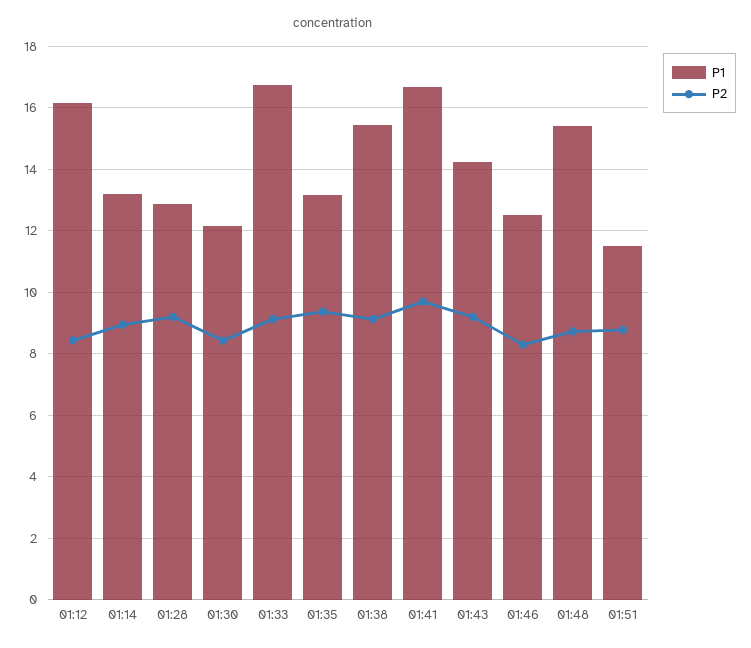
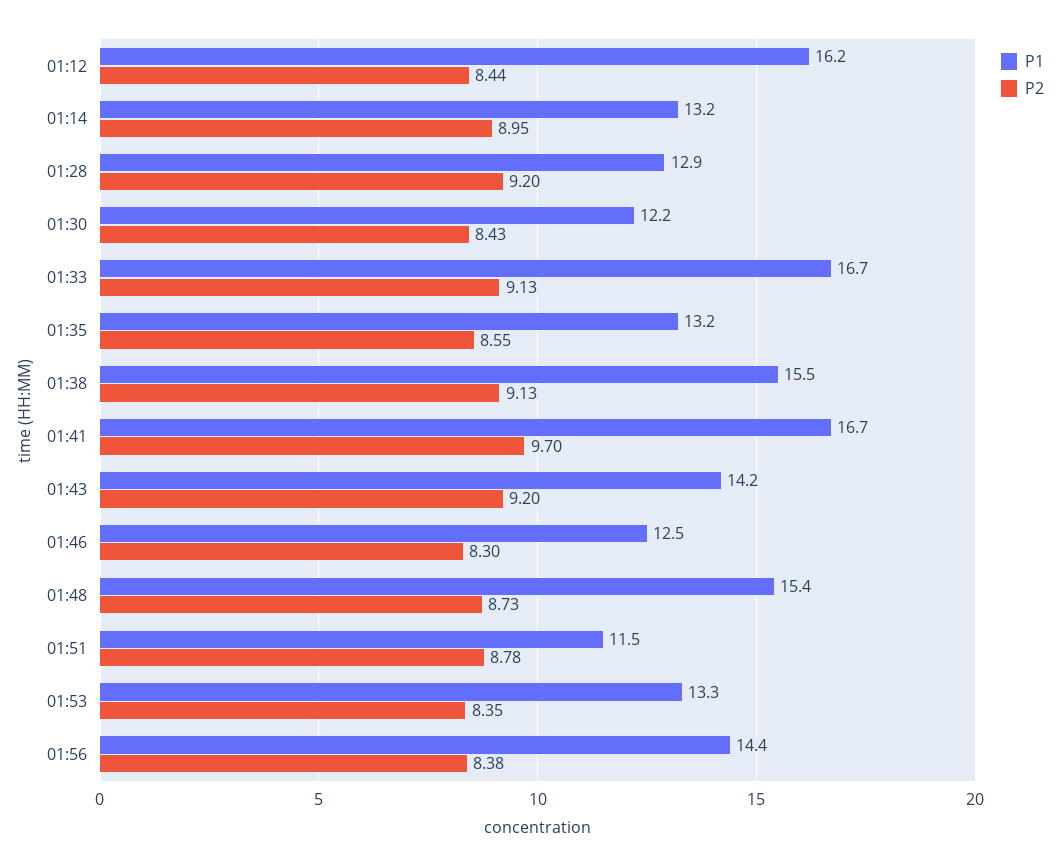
P2, 01:35: 9.4 -> 8.55
P1, 01:53: none -> 13.3
P2, 01:53: none -> 8.35
P1, 01:56: none -> 14.4
P2, 01:56: none -> 8.38

